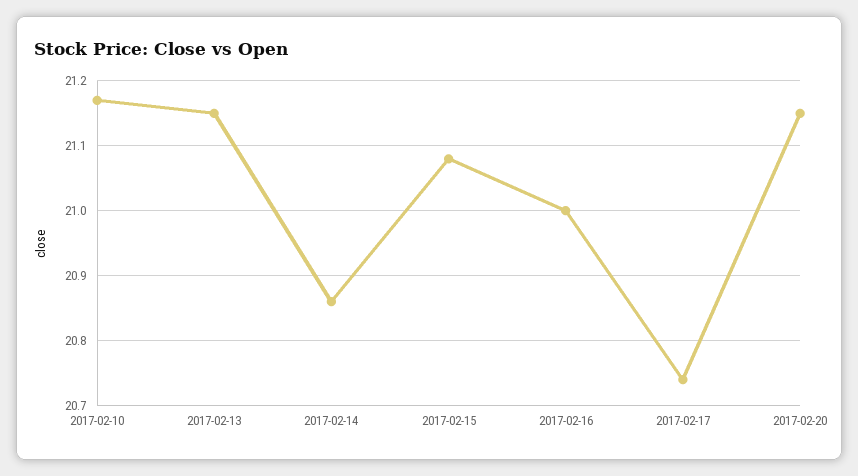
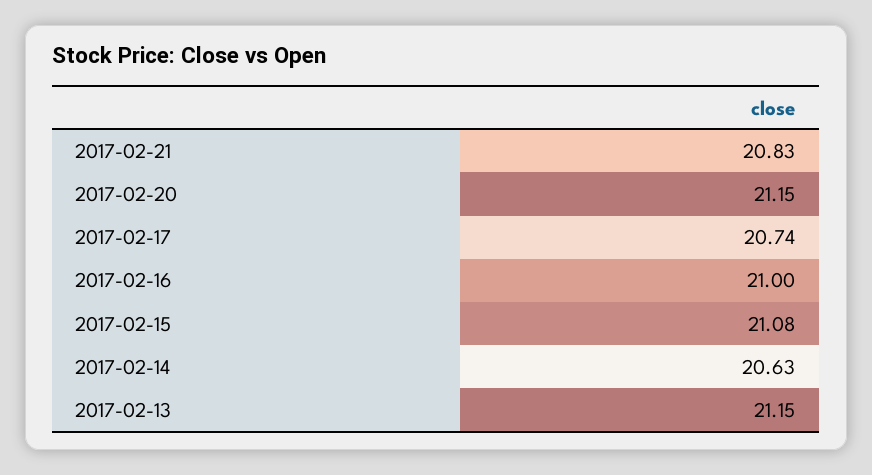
2017-02-10: 21.17 -> none
2017-02-14: 20.86 -> 20.63
2017-02-21: none -> 20.83

